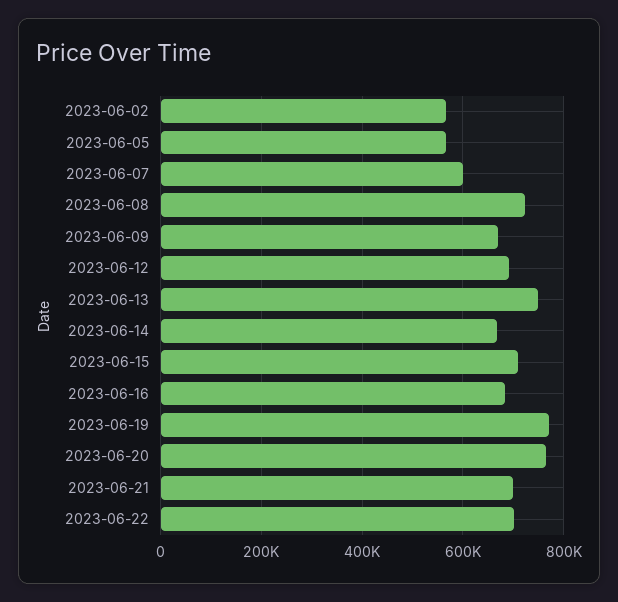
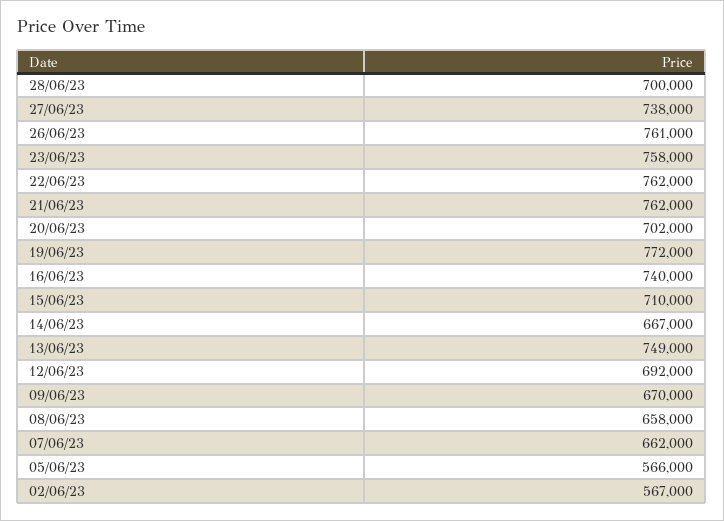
2023-06-07: 600000 -> 662000
2023-06-08: 720000 -> 658000
2023-06-16: 680000 -> 740000
2023-06-20: 760000 -> 702000
2023-06-21: 700000 -> 762000
2023-06-22: 700000 -> 762000
28/06/23: none -> 700000
27/06/23: none -> 738000
26/06/23: none -> 761000
23/06/23: none -> 758000

